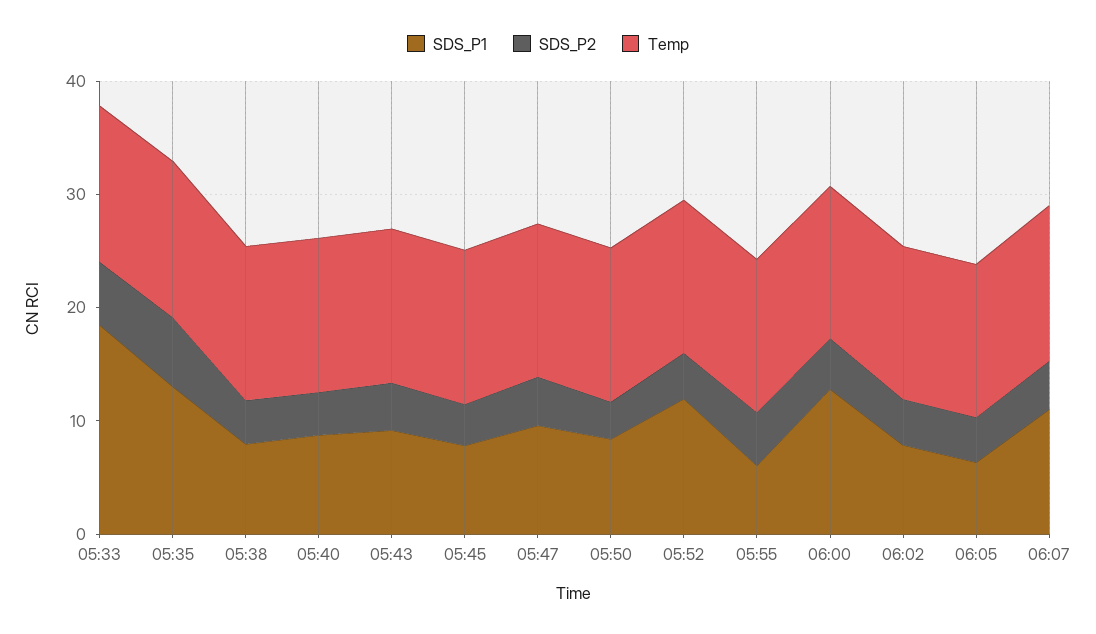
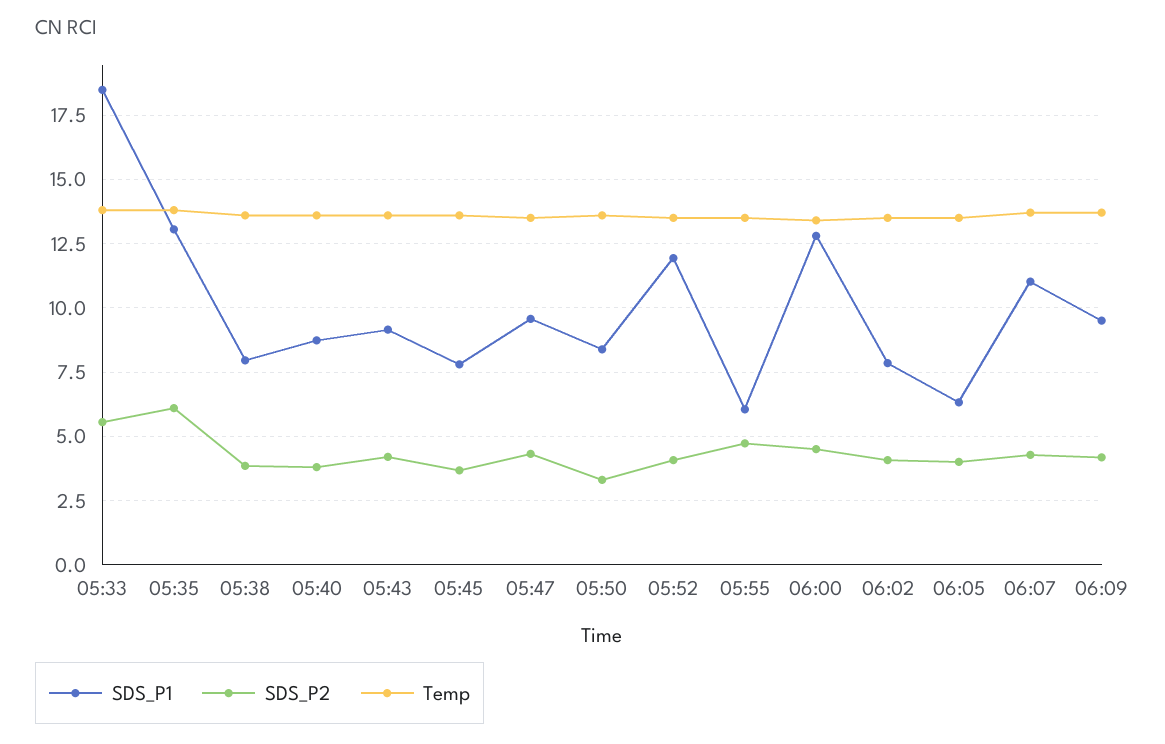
SDS_P1, 06:09: none -> 9.5
SDS_P2, 06:09: none -> 4.25
Temp, 06:09: none -> 13.75

